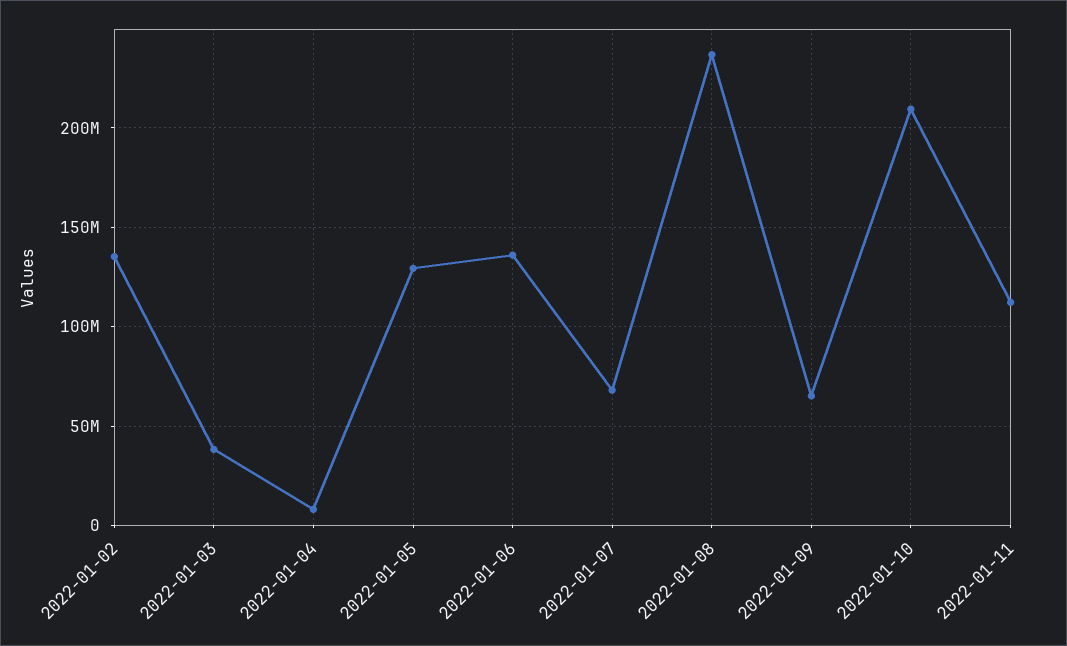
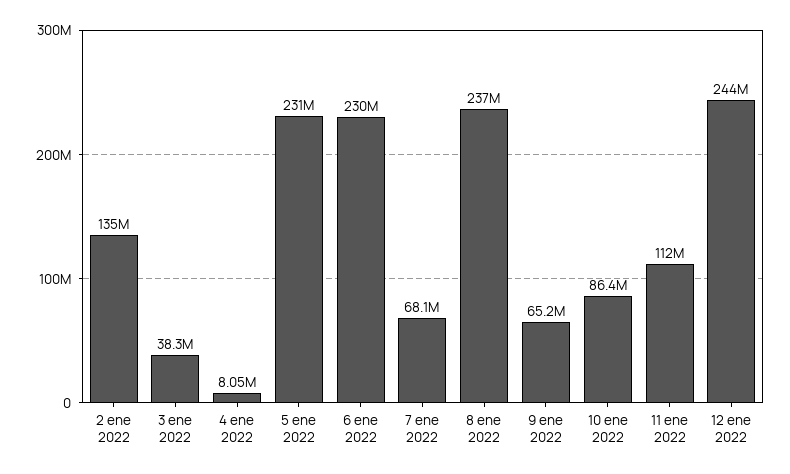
2022-01-05: 130000000 -> 231000000
2022-01-06: 135000000 -> 230000000
2022-01-10: 210000000 -> 86400000
12 ene 2022: none -> 244000000

